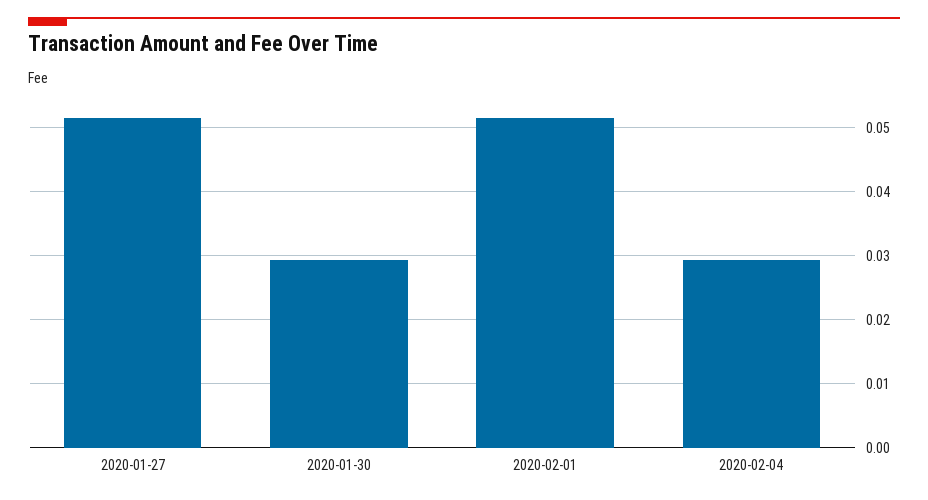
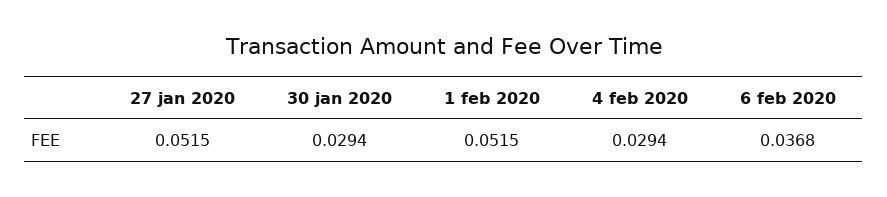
6 feb 2020: none -> 0.0368

